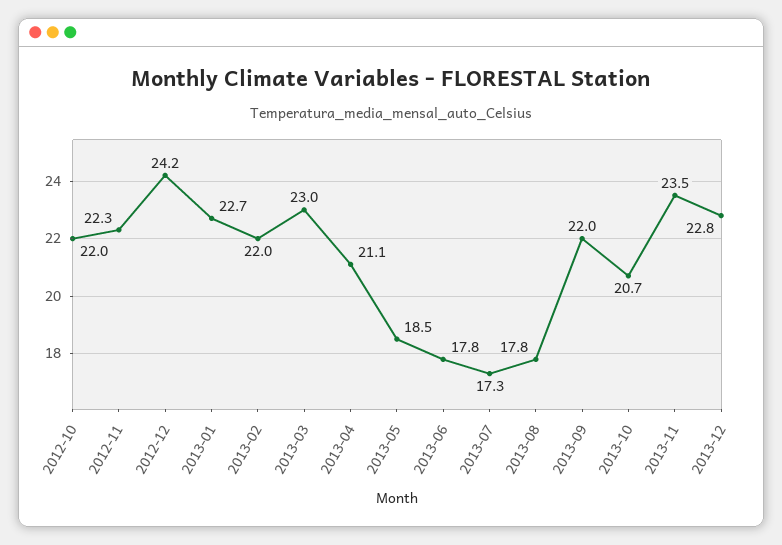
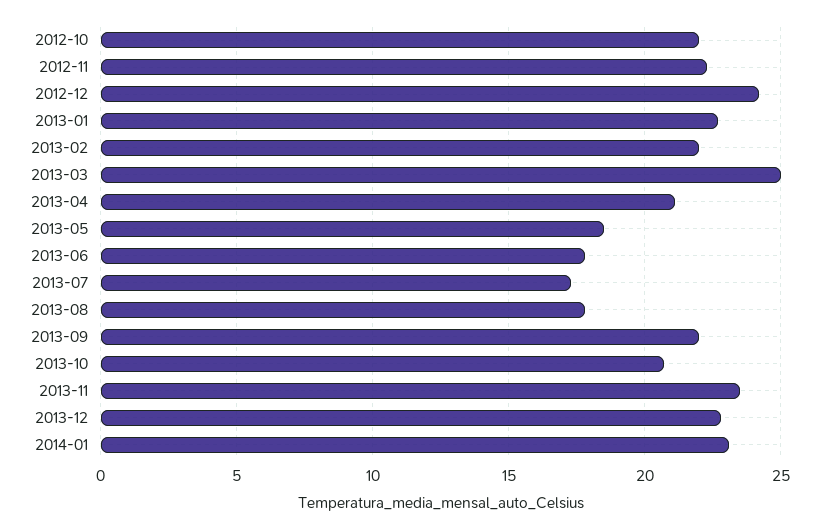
2013-03: 23 -> 25
2014-01: none -> 23

